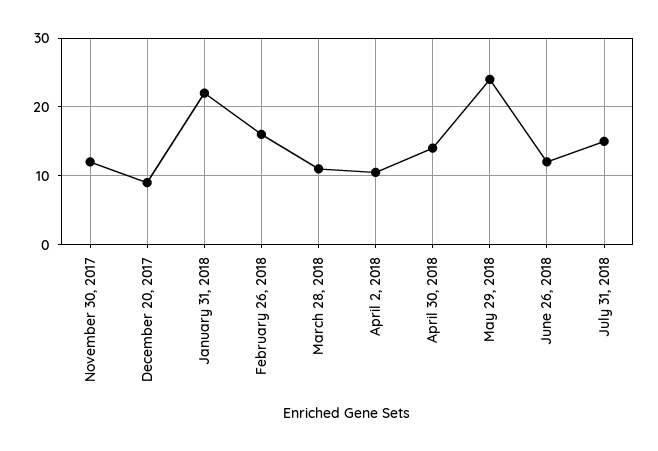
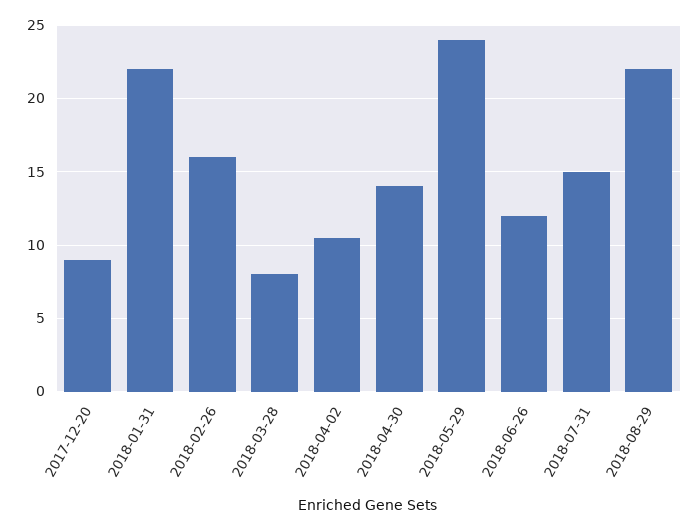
November 30, 2017: 12 -> none
March 28, 2018: 11 -> 8
2018-08-29: none -> 22

